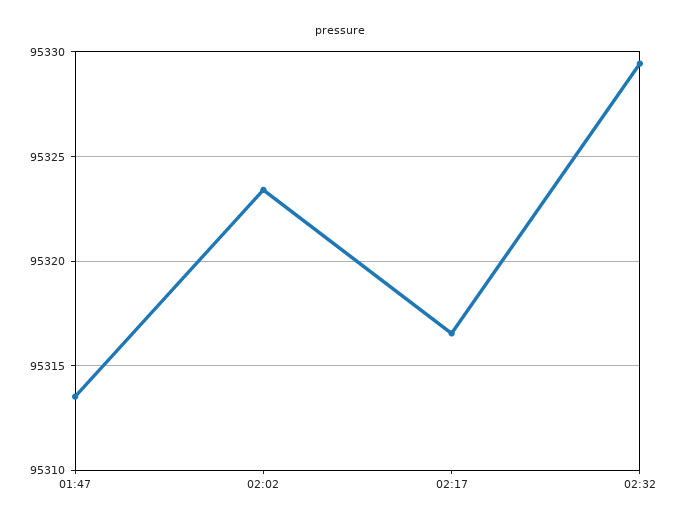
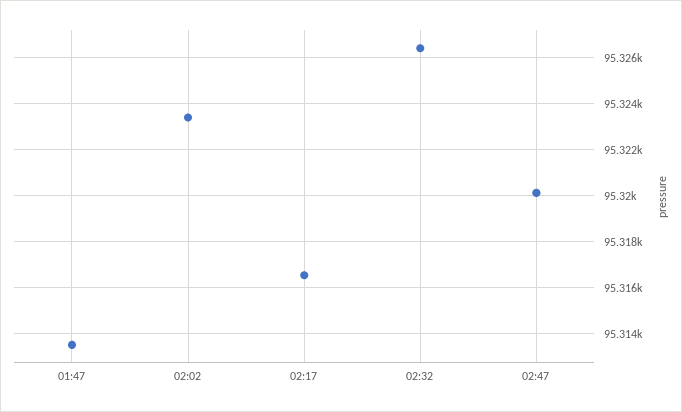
02:32: 95329.5 -> 95326.5
02:47: none -> 95320

